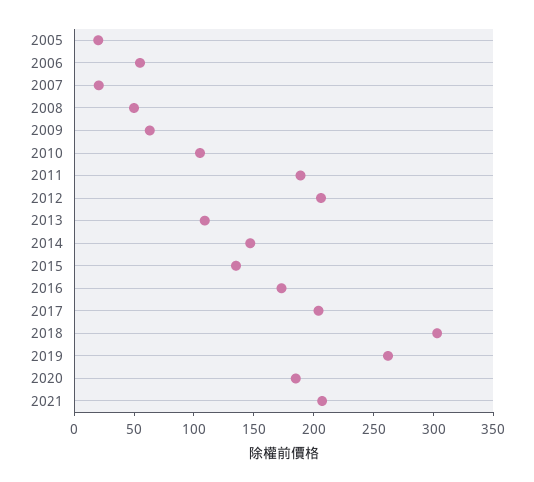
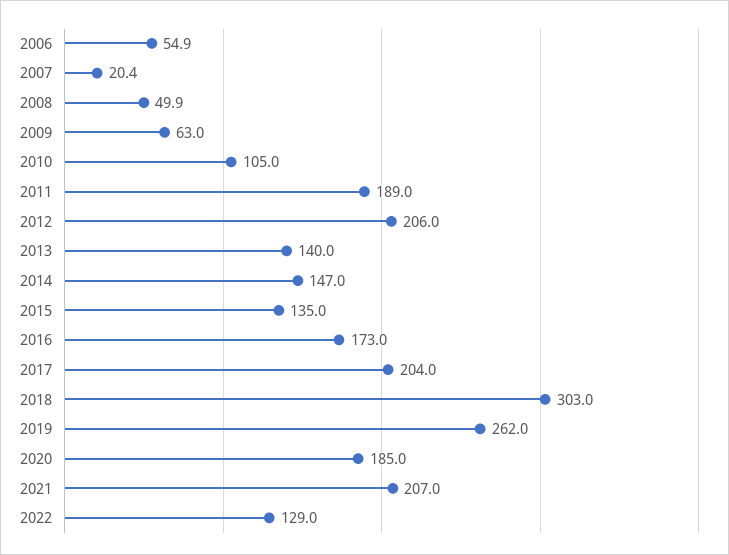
2005: 20 -> none
2013: 110 -> 140
2022: none -> 129

